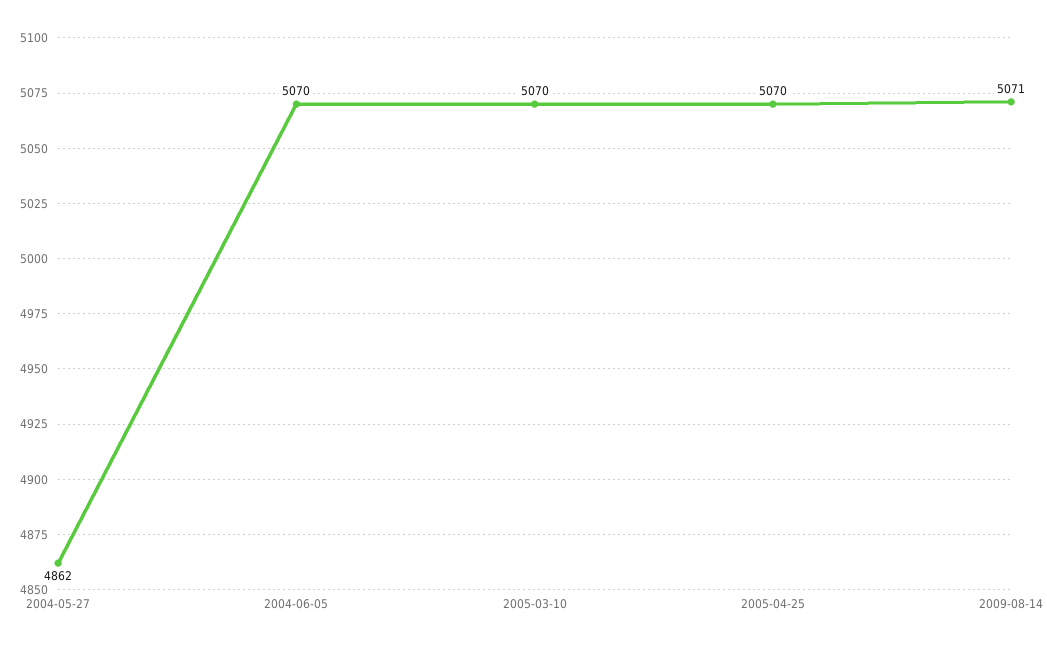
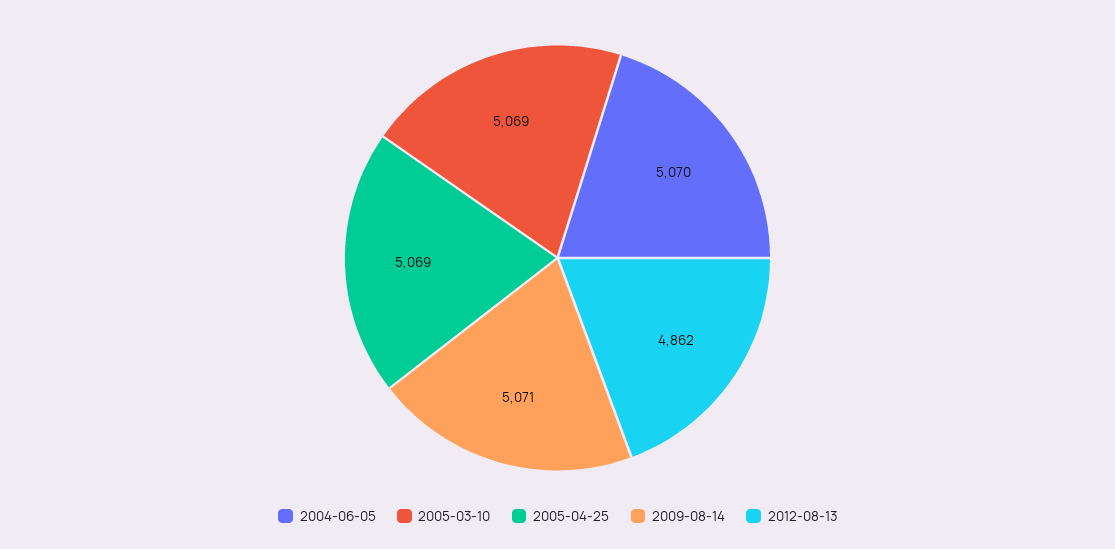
2004-05-27: 4862 -> none
2005-03-10: 5070 -> 5069
2005-04-25: 5070 -> 5069
2012-08-13: none -> 4862

